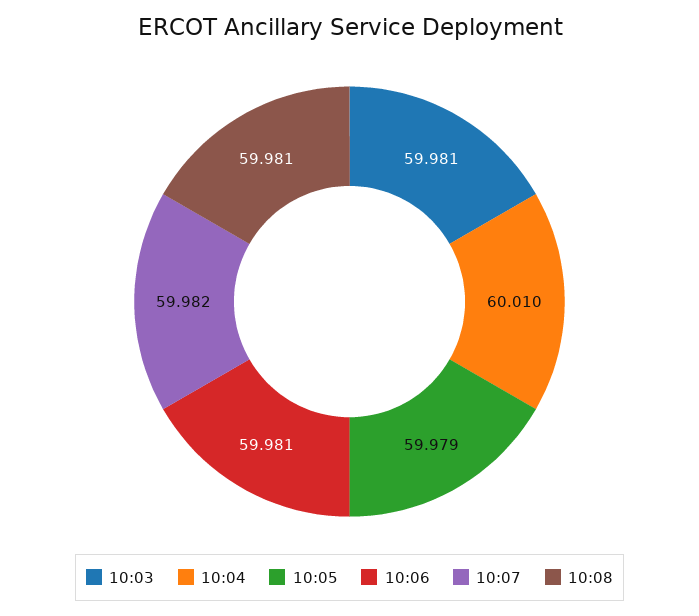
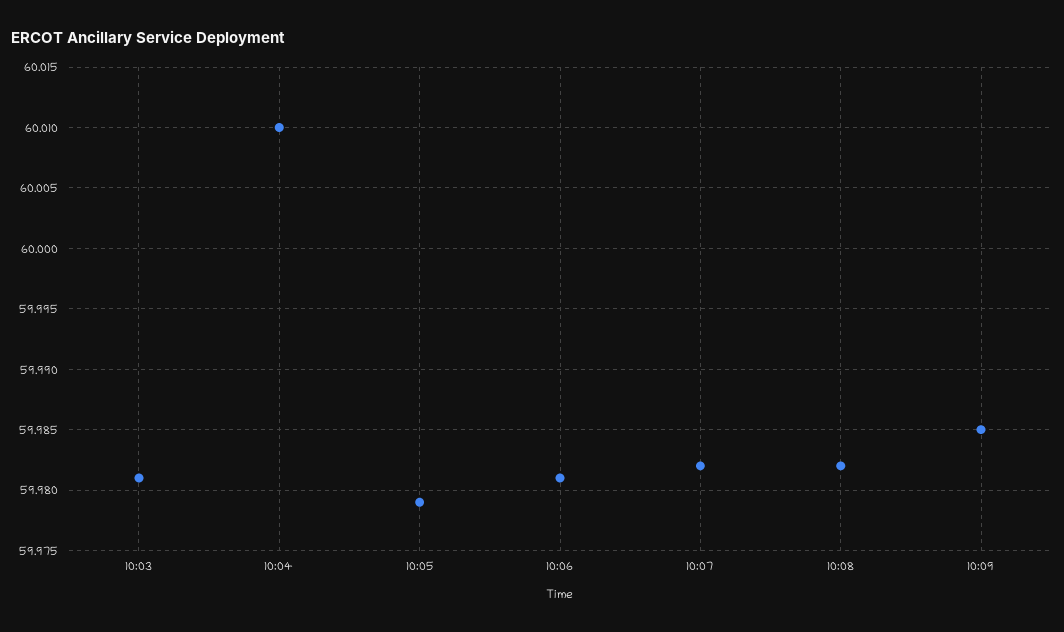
10:08: 59.981 -> 59.982
10:09: none -> 59.985

